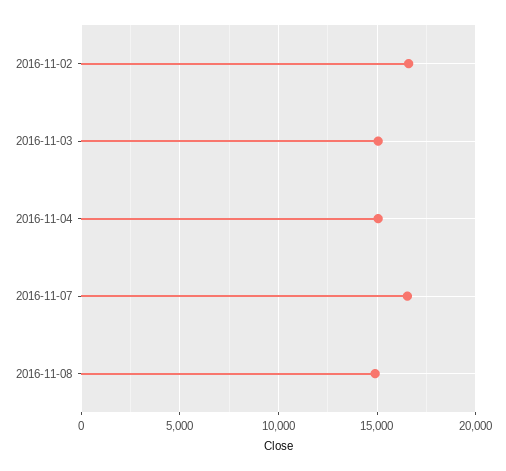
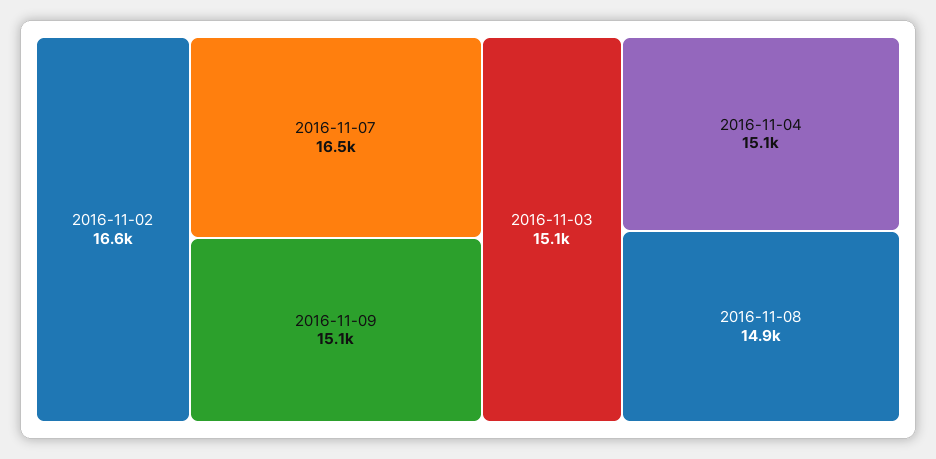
2016-11-09: none -> 15100

